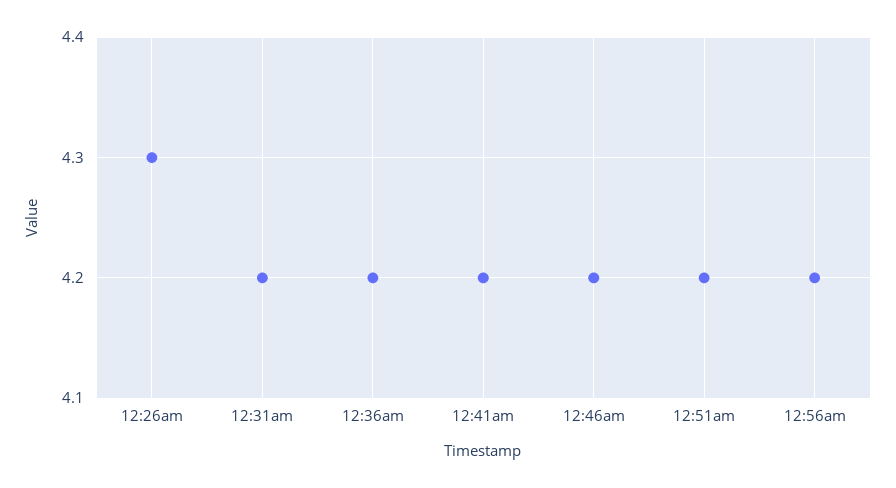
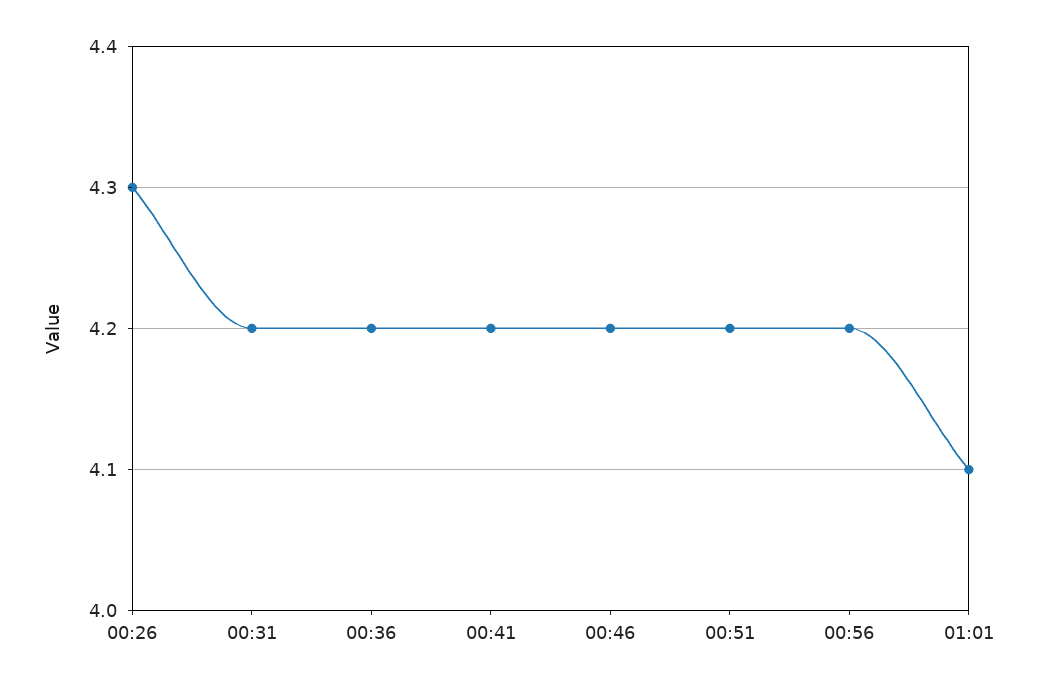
01:01: none -> 4.1

